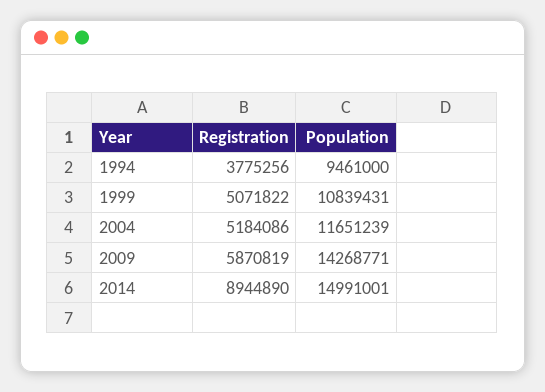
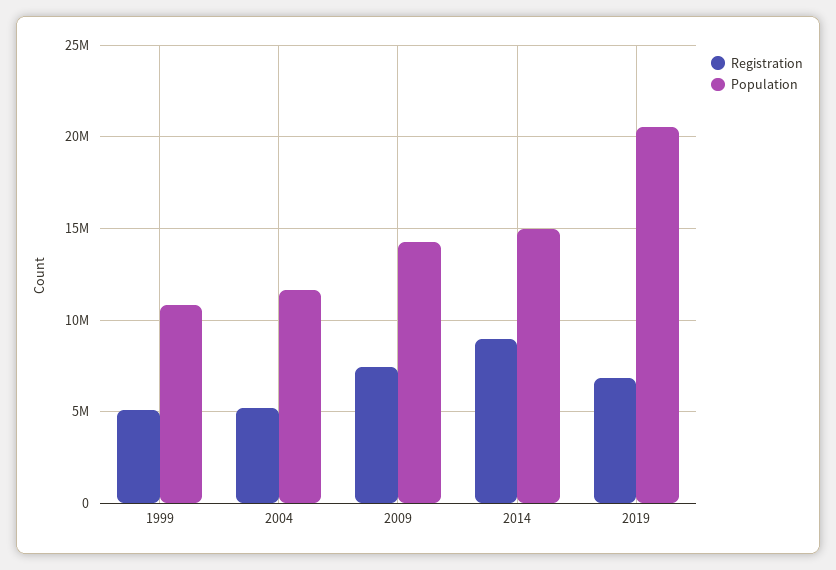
Registration, 1994: 3775256 -> none
Population, 1994: 9461000 -> none
Registration, 2009: 5870819 -> 7500000
Registration, 2019: none -> 7000000
Population, 2019: none -> 20500000

